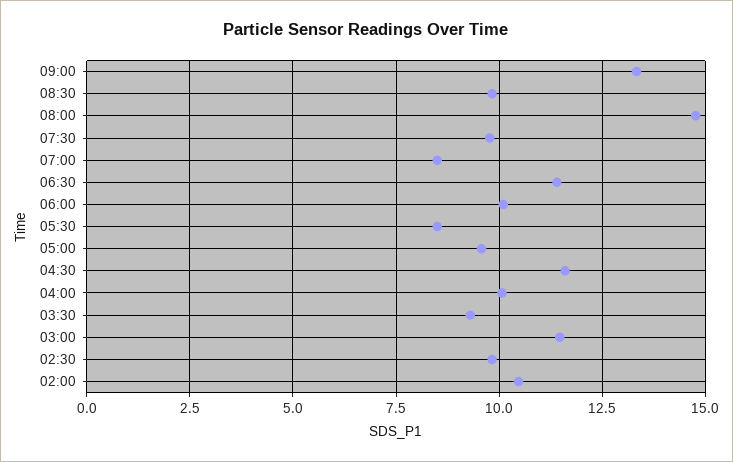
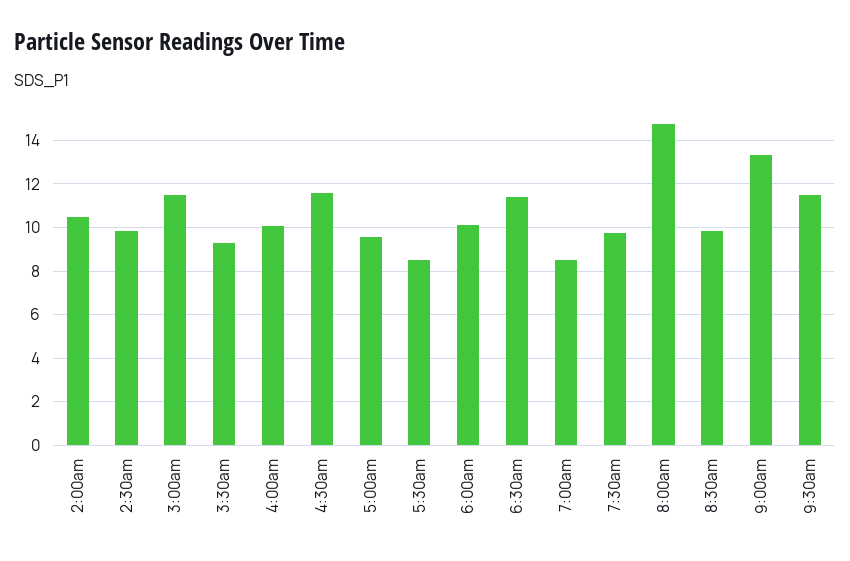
9:30am: none -> 11.5

